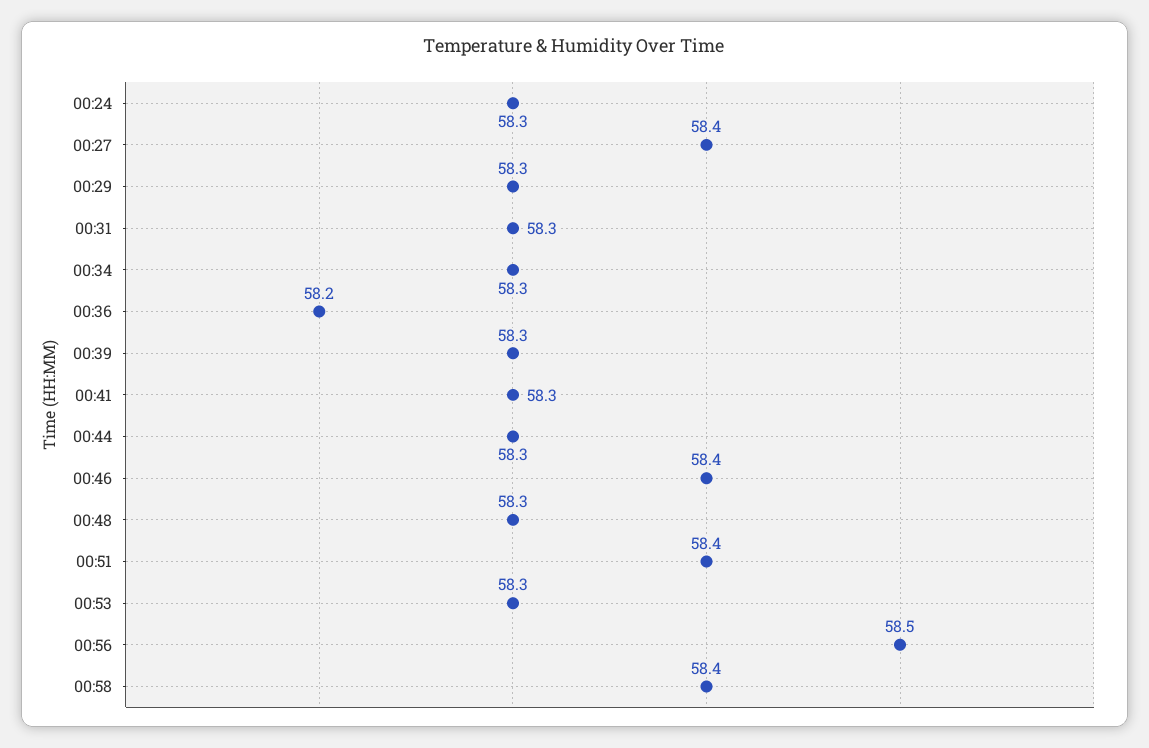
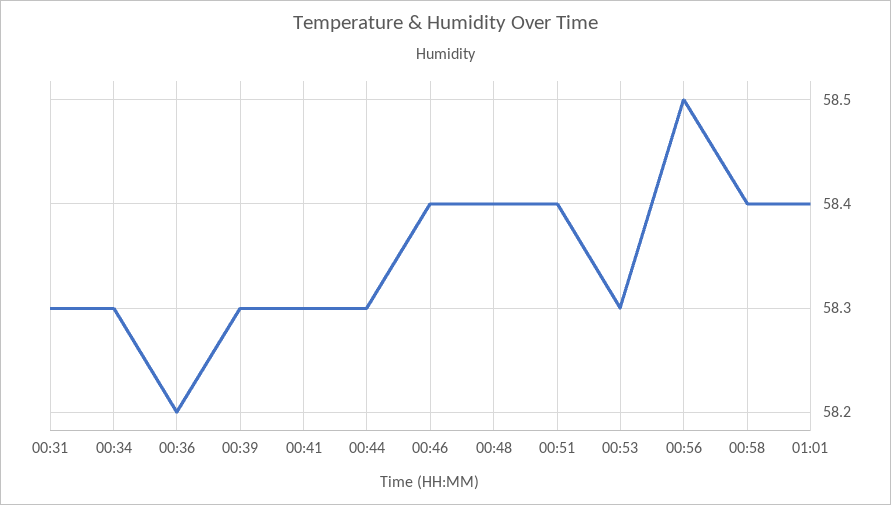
00:24: 58.3 -> none
00:27: 58.4 -> none
00:29: 58.3 -> none
00:48: 58.3 -> 58.4
01:01: none -> 58.4

